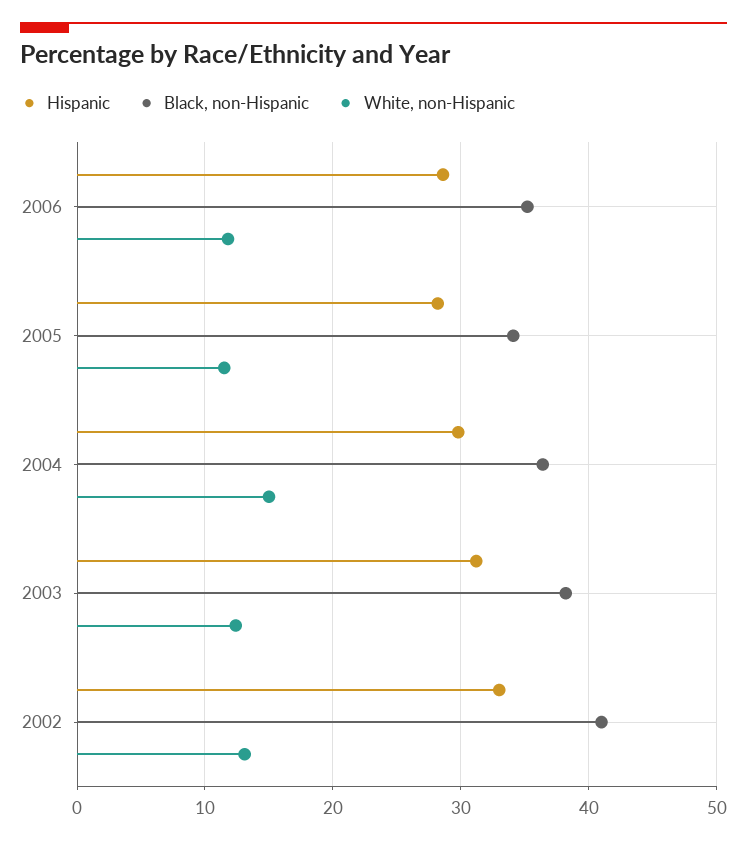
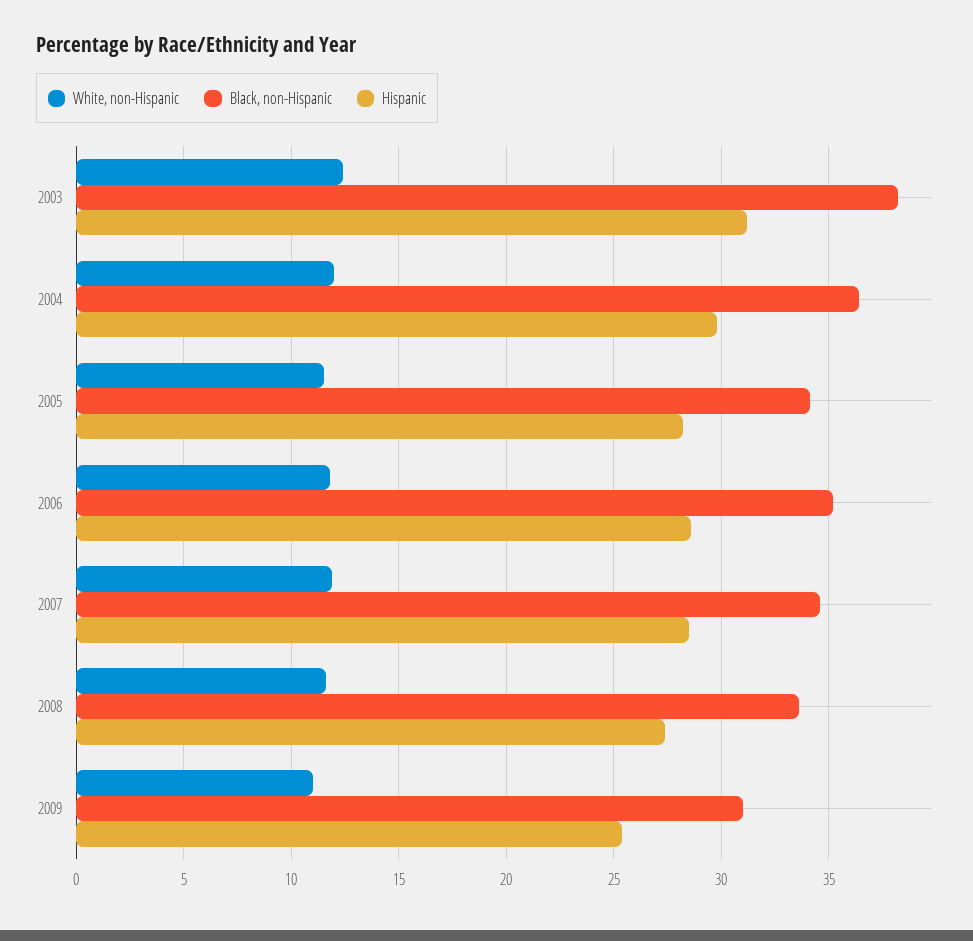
White, non-Hispanic, 2004: 15 -> 12
Hispanic, 2002: 33 -> none
Black, non-Hispanic, 2002: 41 -> none
White, non-Hispanic, 2002: 13 -> none
White, non-Hispanic, 2007: none -> 12
Black, non-Hispanic, 2007: none -> 34.5
Hispanic, 2007: none -> 28.5
White, non-Hispanic, 2008: none -> 11.5
Black, non-Hispanic, 2008: none -> 33.5
Hispanic, 2008: none -> 27.5
White, non-Hispanic, 2009: none -> 11
Black, non-Hispanic, 2009: none -> 31
Hispanic, 2009: none -> 25.5

